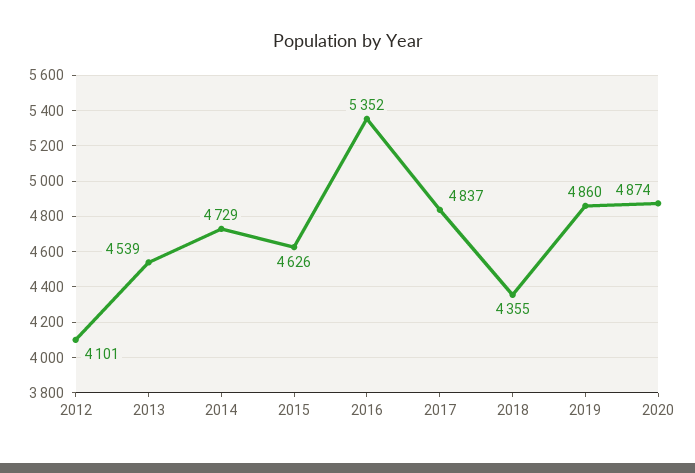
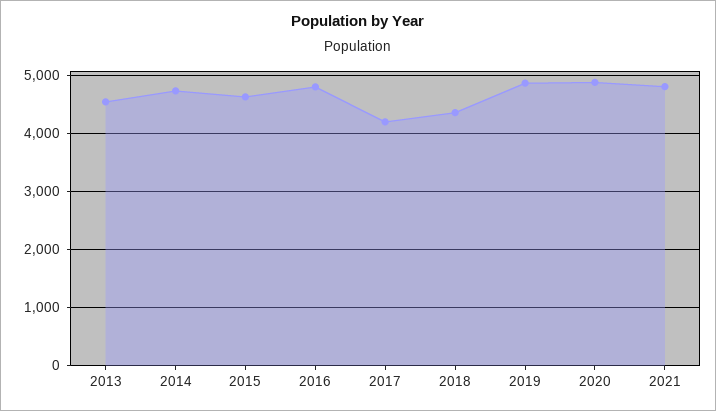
2012: 4101 -> none
2016: 5352 -> 4800
2017: 4837 -> 4200
2021: none -> 4800

